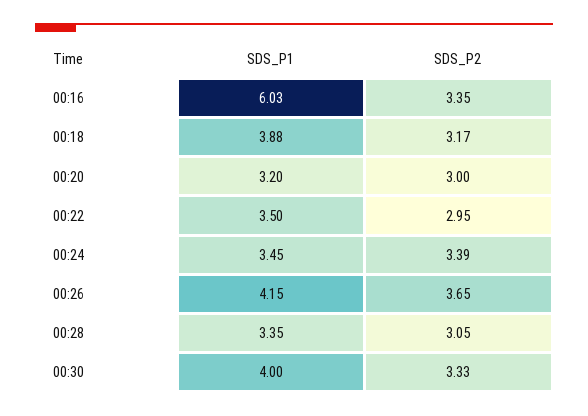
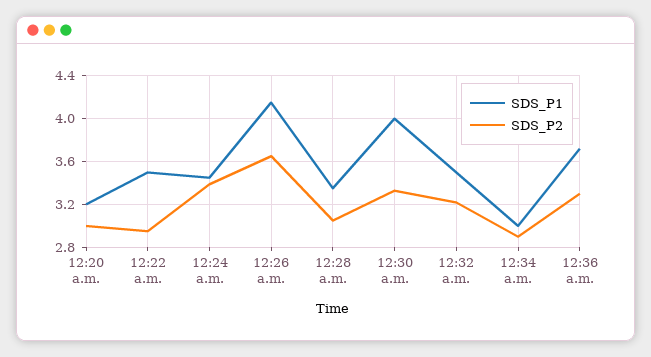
SDS_P1, 00:16: 6.03 -> none
SDS_P2, 00:16: 3.35 -> none
SDS_P1, 00:18: 3.88 -> none
SDS_P2, 00:18: 3.17 -> none
SDS_P1, 12:32 a.m.: none -> 3.5
SDS_P2, 12:32 a.m.: none -> 3.2
SDS_P1, 12:34 a.m.: none -> 3
SDS_P2, 12:34 a.m.: none -> 2.9
SDS_P1, 12:36 a.m.: none -> 3.7
SDS_P2, 12:36 a.m.: none -> 3.3

